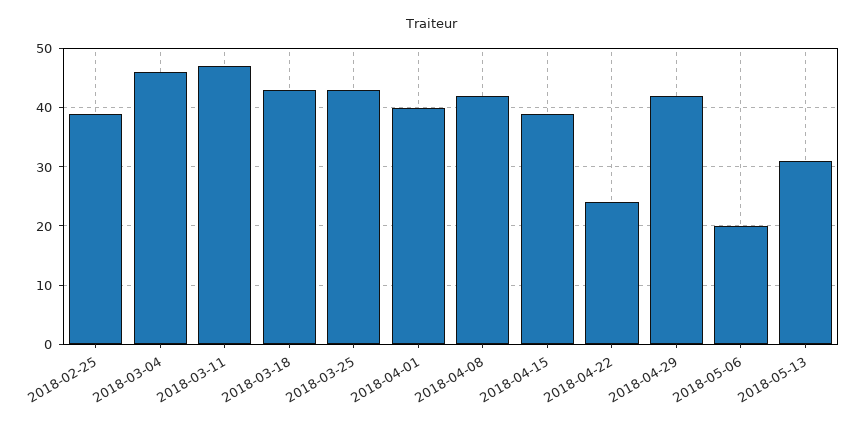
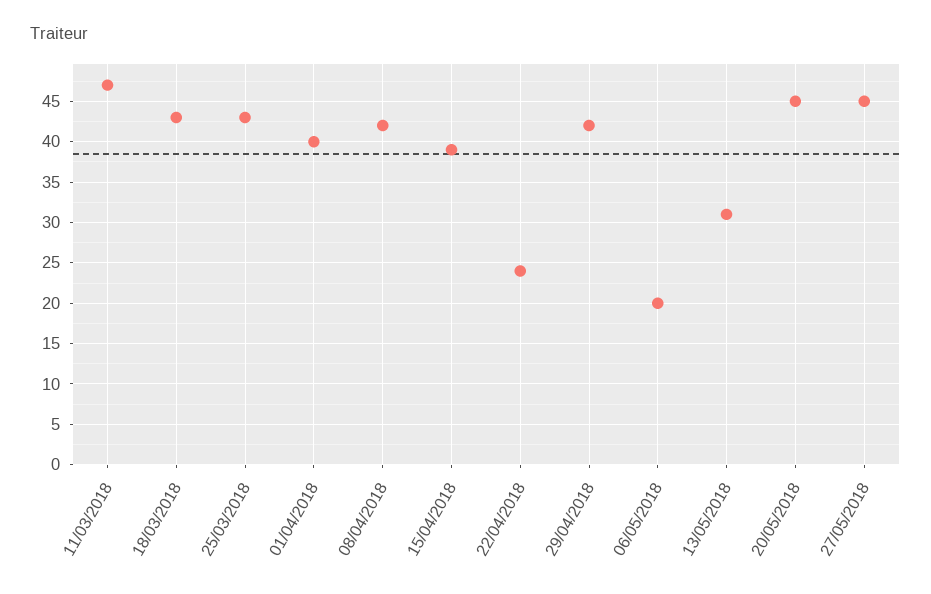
2018-02-25: 40 -> none
2018-03-04: 45 -> none
20/05/2018: none -> 45
27/05/2018: none -> 45

